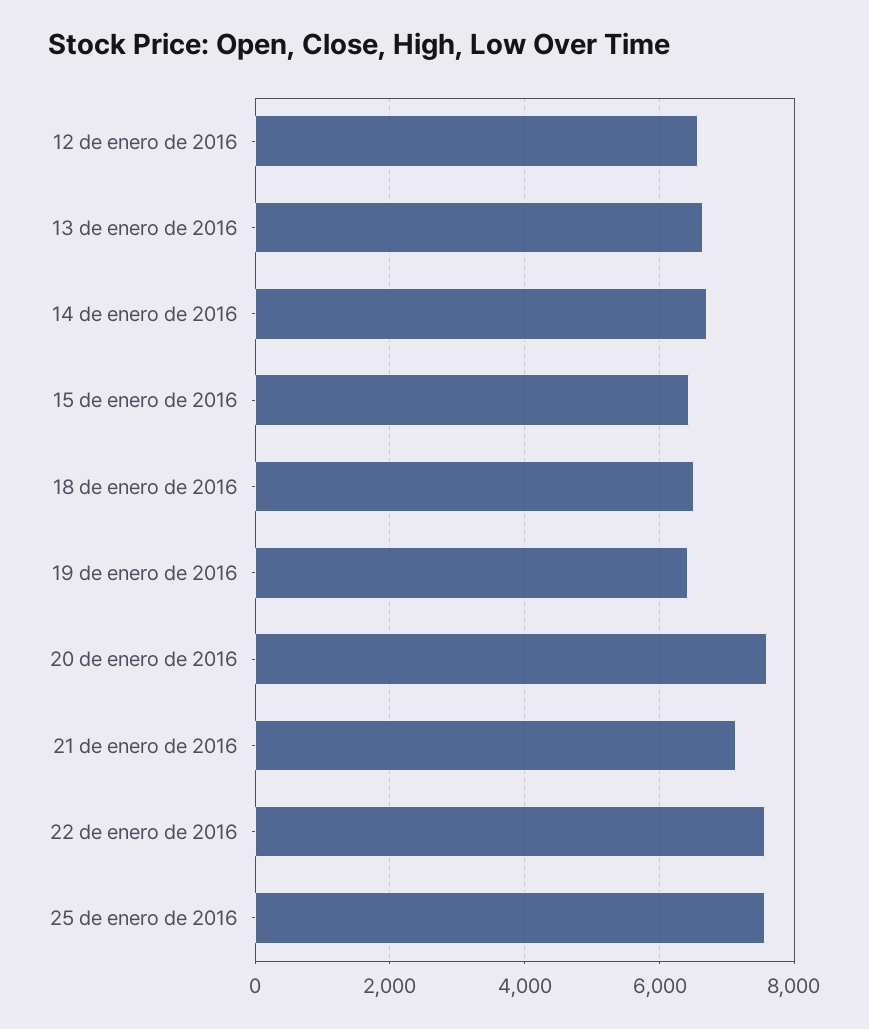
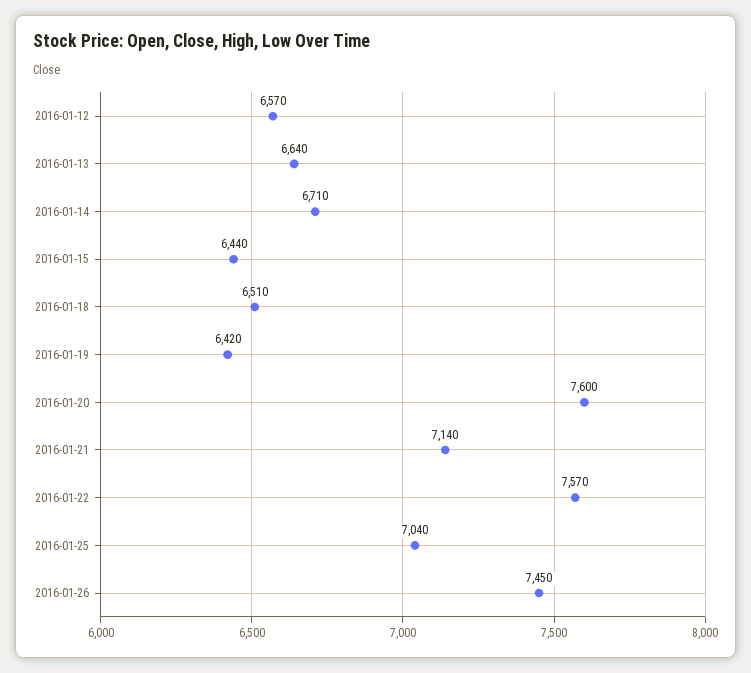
25 de enero de 2016: 7600 -> 7040
2016-01-26: none -> 7450

